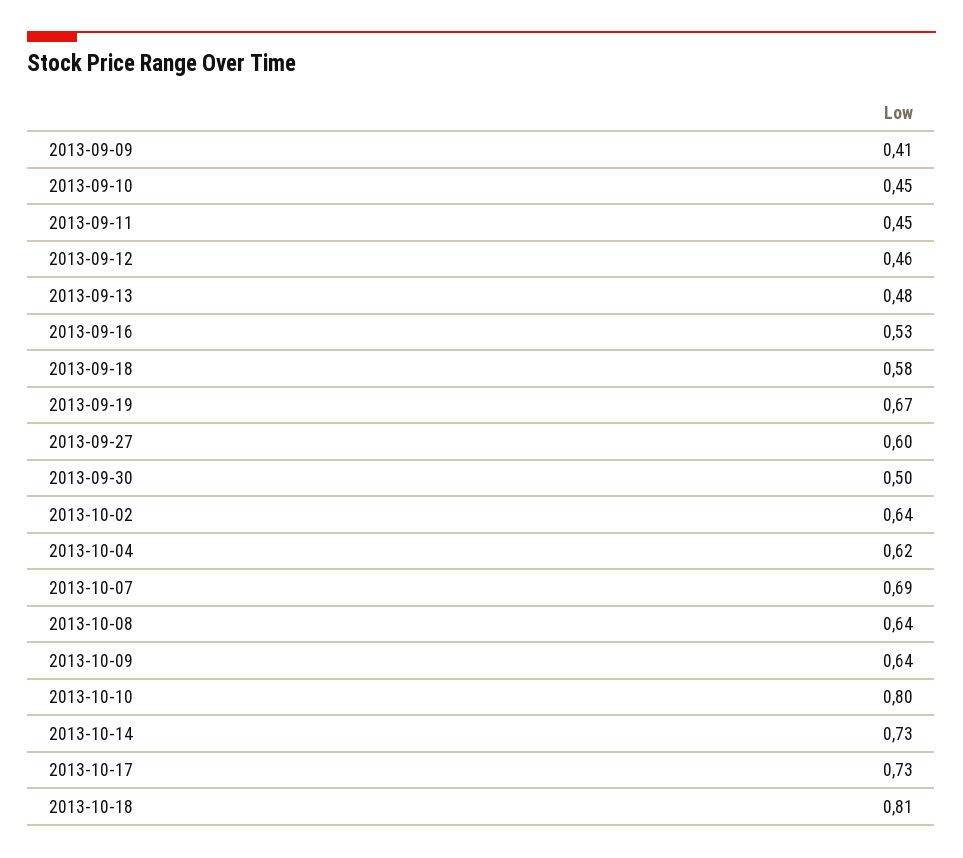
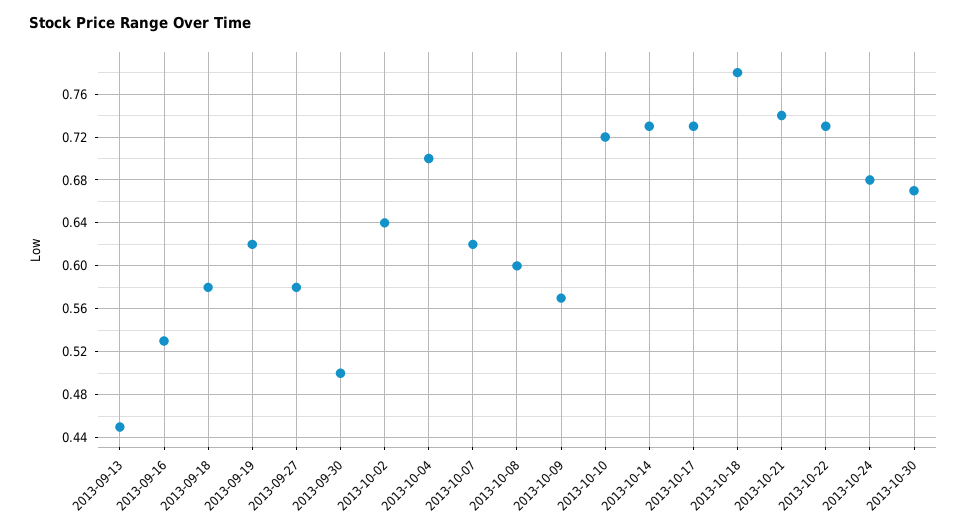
2013-09-09: 0.41 -> none
2013-09-10: 0.45 -> none
2013-09-11: 0.45 -> none
2013-09-12: 0.46 -> none
2013-09-13: 0.48 -> 0.45
2013-09-19: 0.67 -> 0.62
2013-09-27: 0.6 -> 0.58
2013-10-04: 0.62 -> 0.7
2013-10-07: 0.69 -> 0.62
2013-10-08: 0.64 -> 0.6
2013-10-09: 0.64 -> 0.57
2013-10-10: 0.8 -> 0.72
2013-10-18: 0.81 -> 0.78
2013-10-21: none -> 0.74
2013-10-22: none -> 0.73
2013-10-24: none -> 0.68
2013-10-30: none -> 0.67

